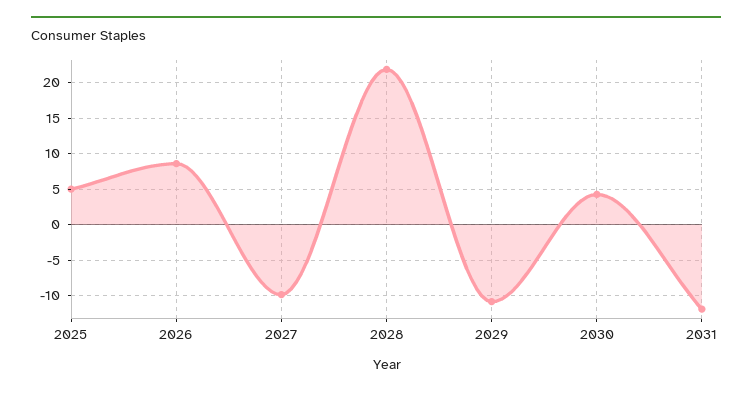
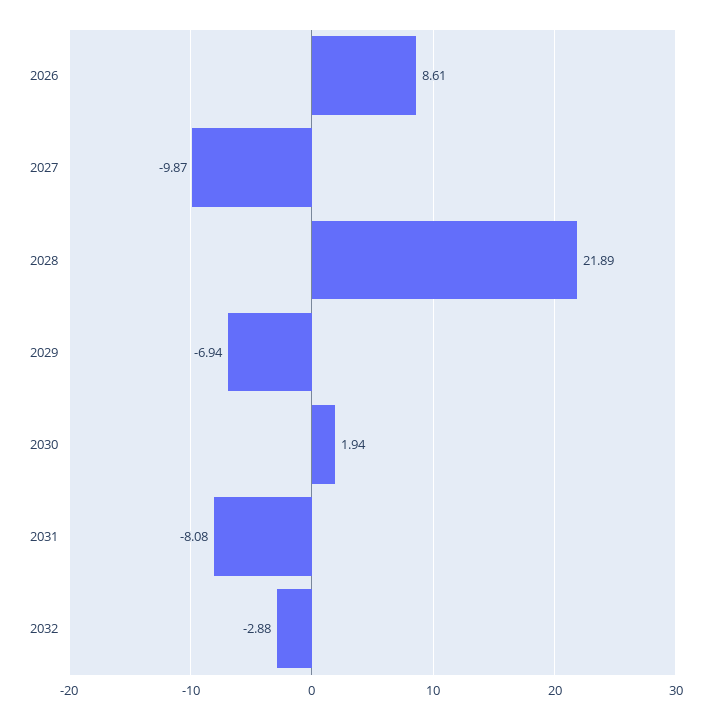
2025: 5 -> none
2029: -11 -> -6.94
2030: 4 -> 1.94
2031: -12 -> -8.08
2032: none -> -2.88

